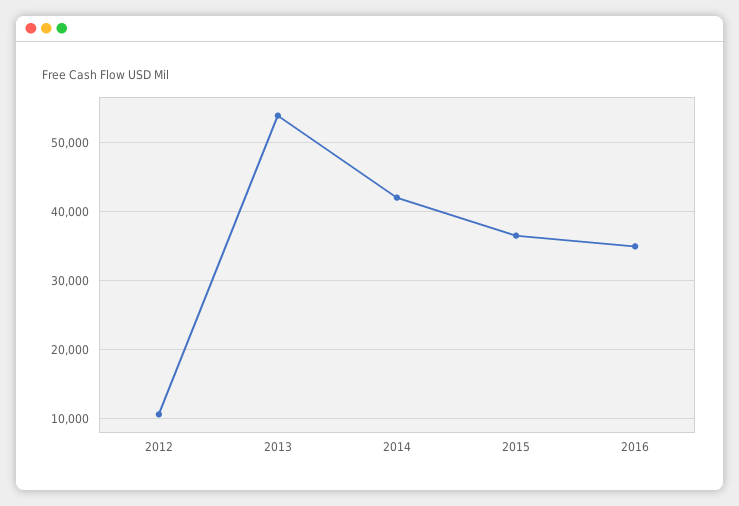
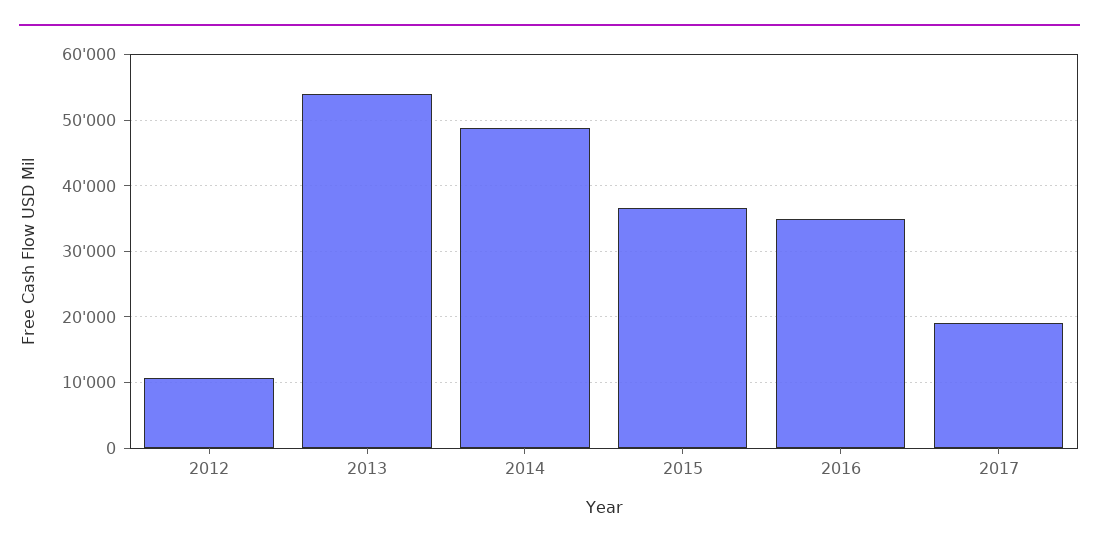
2014: 42000 -> 49000
2017: none -> 19000

